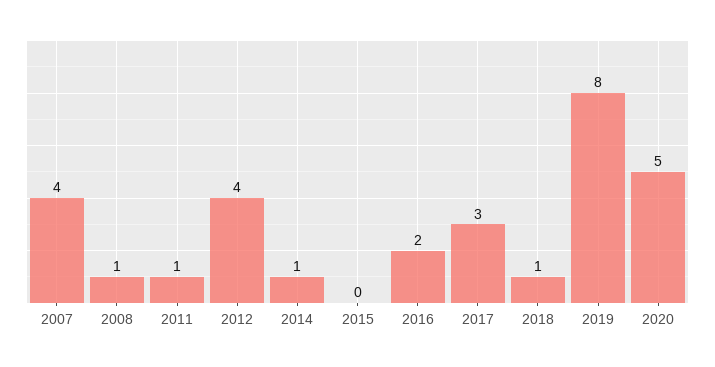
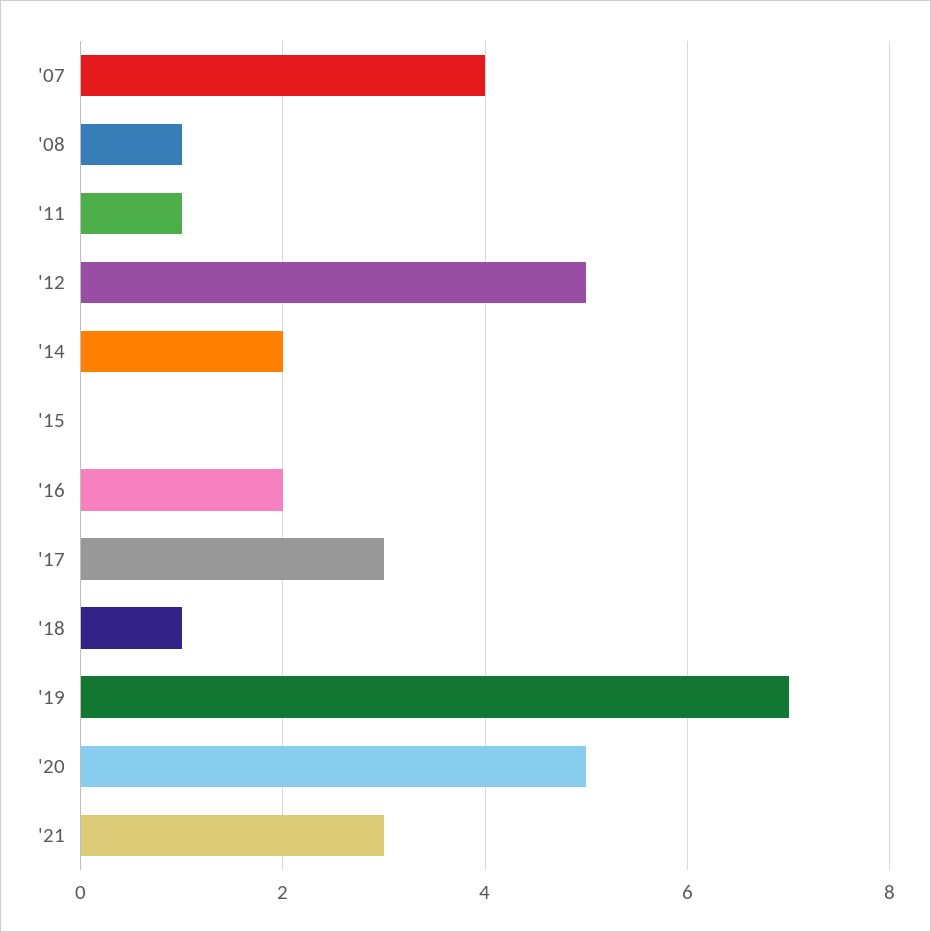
2012: 4 -> 5
2014: 1 -> 2
2019: 8 -> 7
'21: none -> 3

